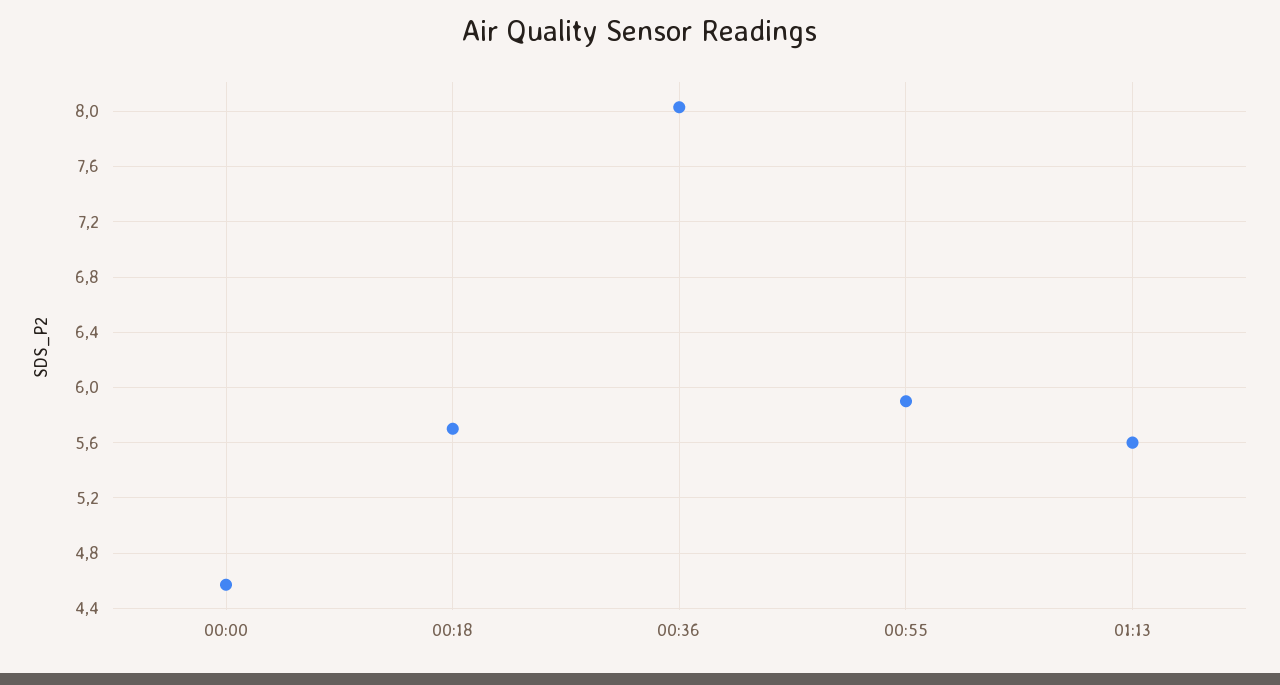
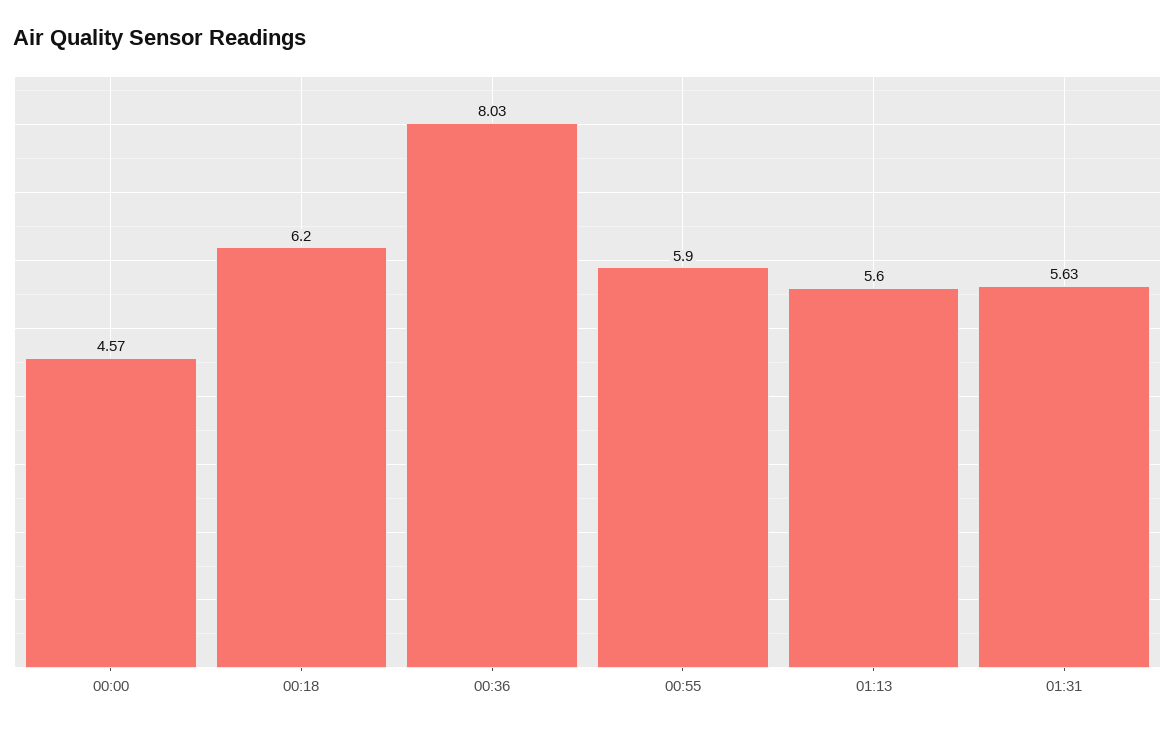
00:18: 5.7 -> 6.2
01:31: none -> 5.63

